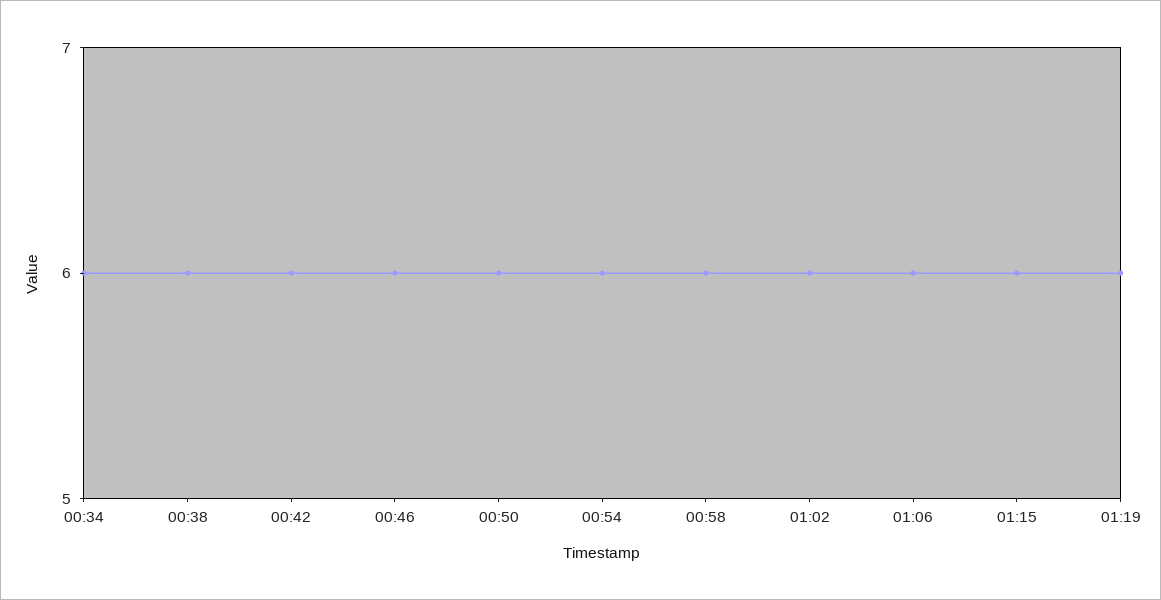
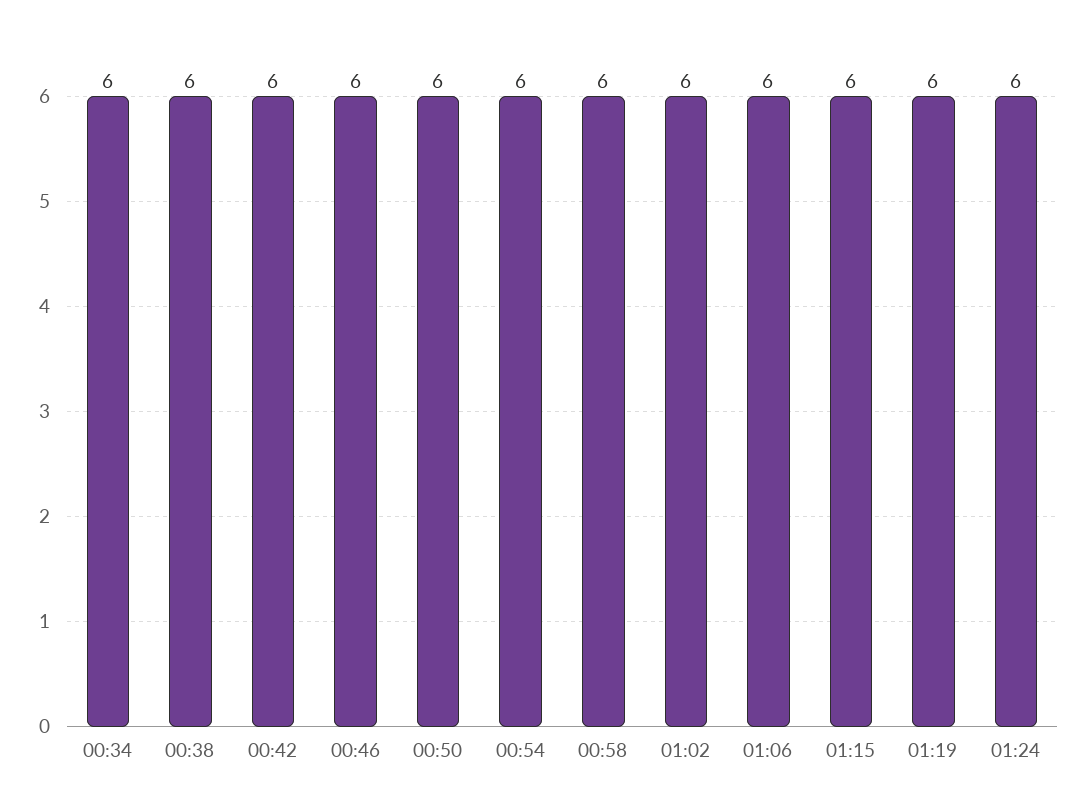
01:24: none -> 6

